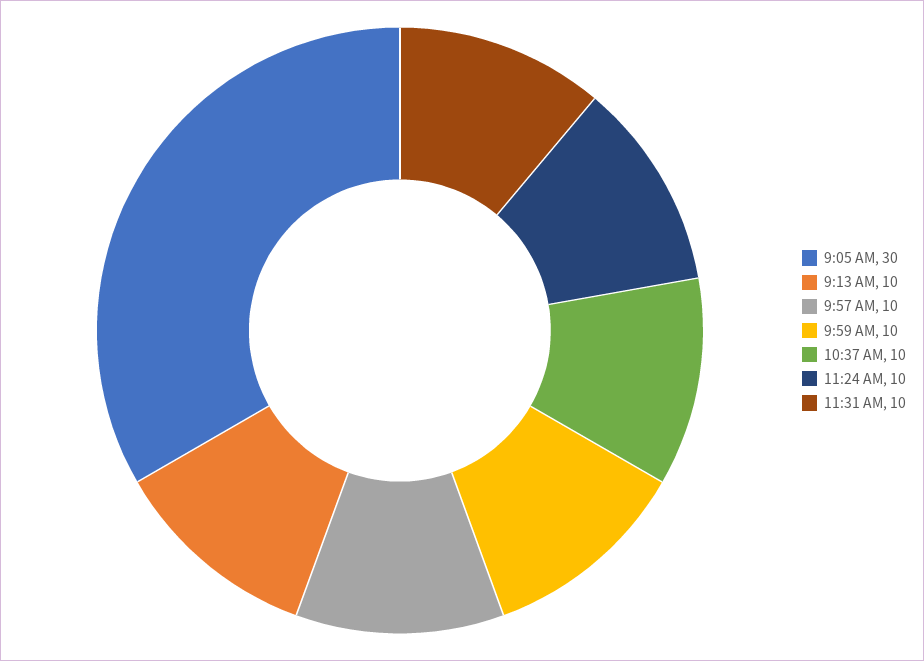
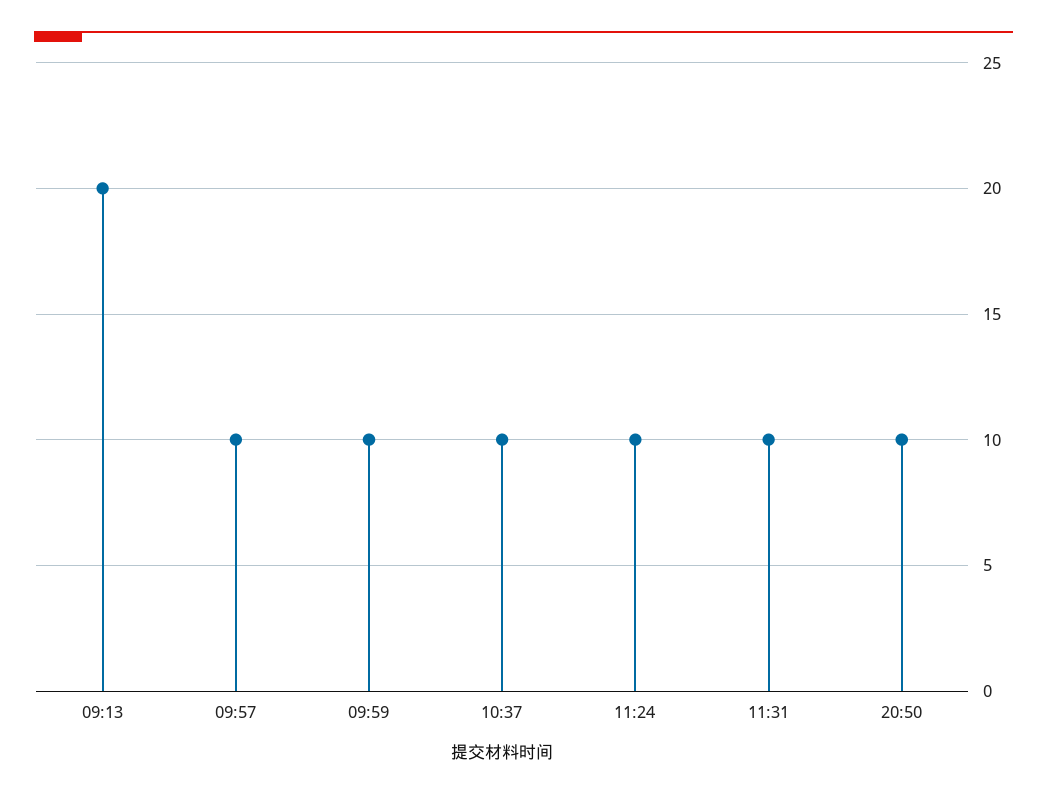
9:05 AM: 30 -> none
9:13 AM: 10 -> 20
20:50: none -> 10

